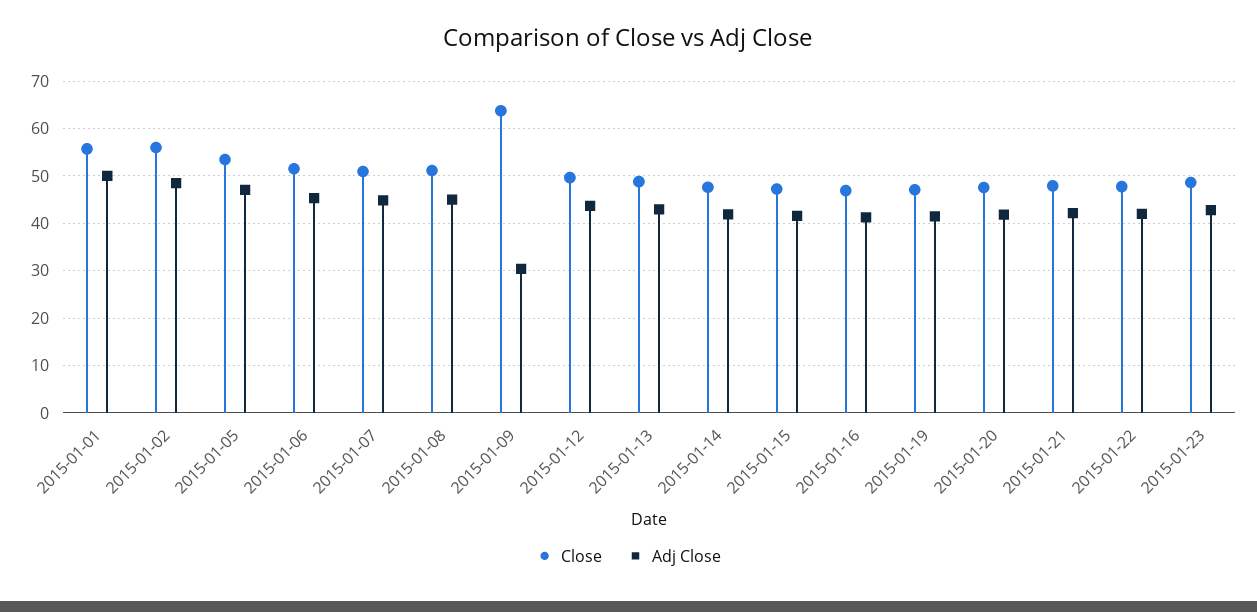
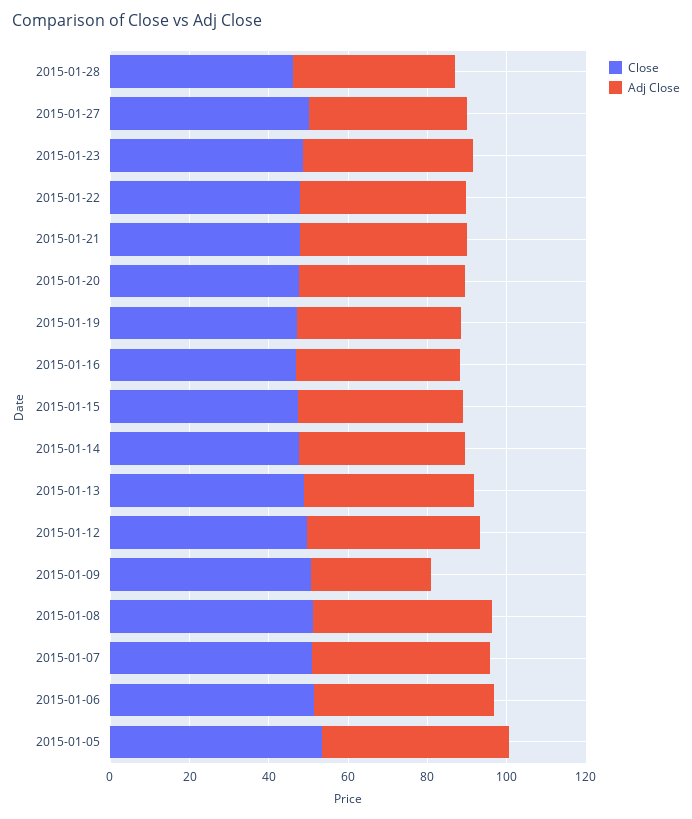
Close, 2015-01-01: 56 -> none
Adj Close, 2015-01-01: 50 -> none
Close, 2015-01-02: 56 -> none
Adj Close, 2015-01-02: 48 -> none
Close, 2015-01-09: 64 -> 50
Close, 2015-01-28: none -> 45
Adj Close, 2015-01-28: none -> 40
Close, 2015-01-27: none -> 50
Adj Close, 2015-01-27: none -> 40

